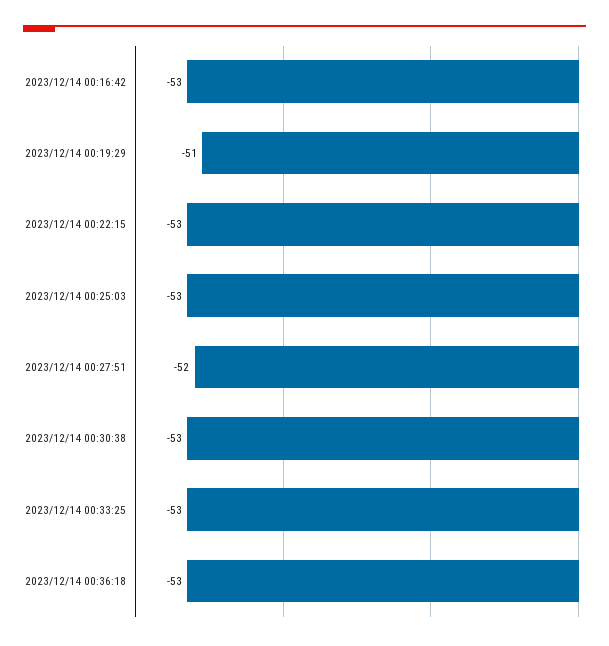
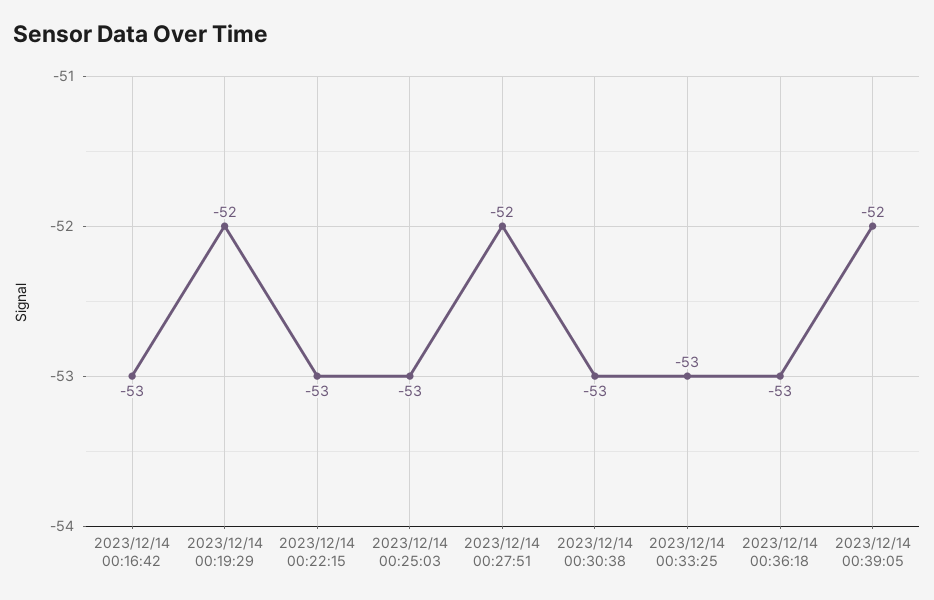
2023/12/14 00:19:29: -51 -> -52
2023/12/14 00:39:05: none -> -52

